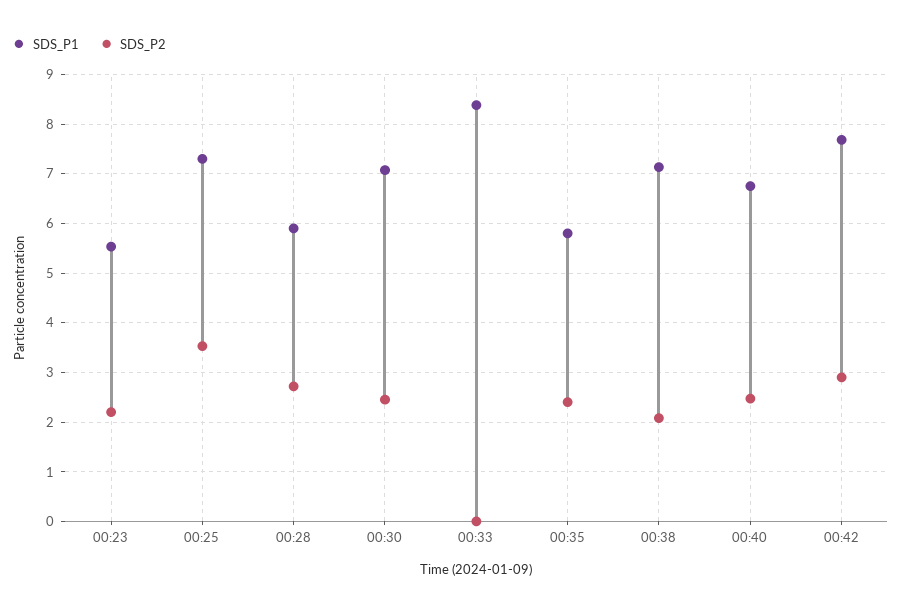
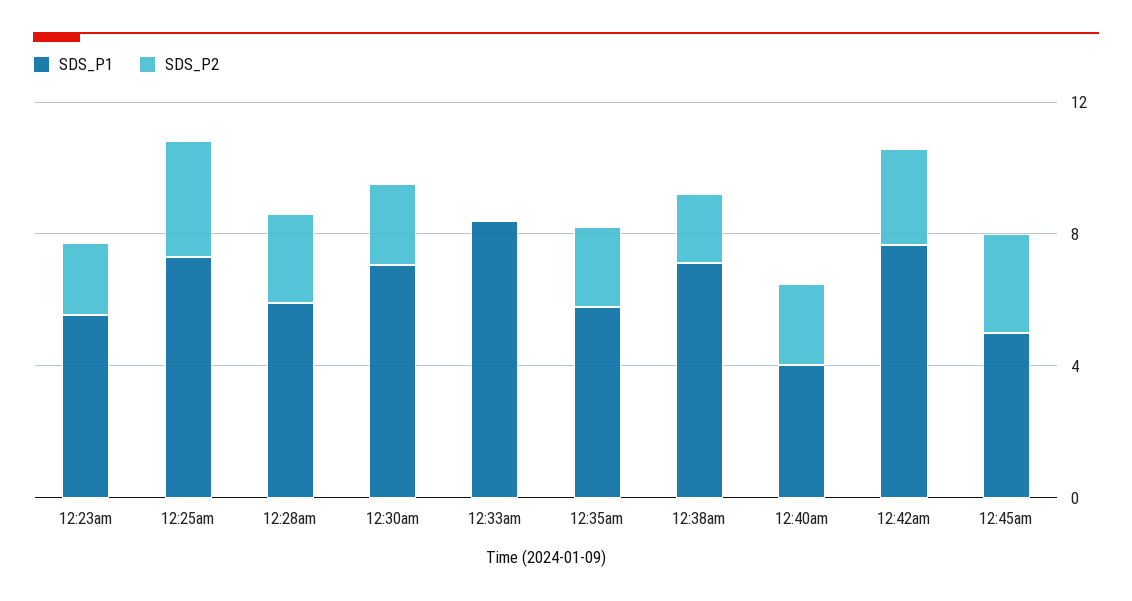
SDS_P1, 00:40: 6.8 -> 4
SDS_P1, 12:45am: none -> 5
SDS_P2, 12:45am: none -> 3

